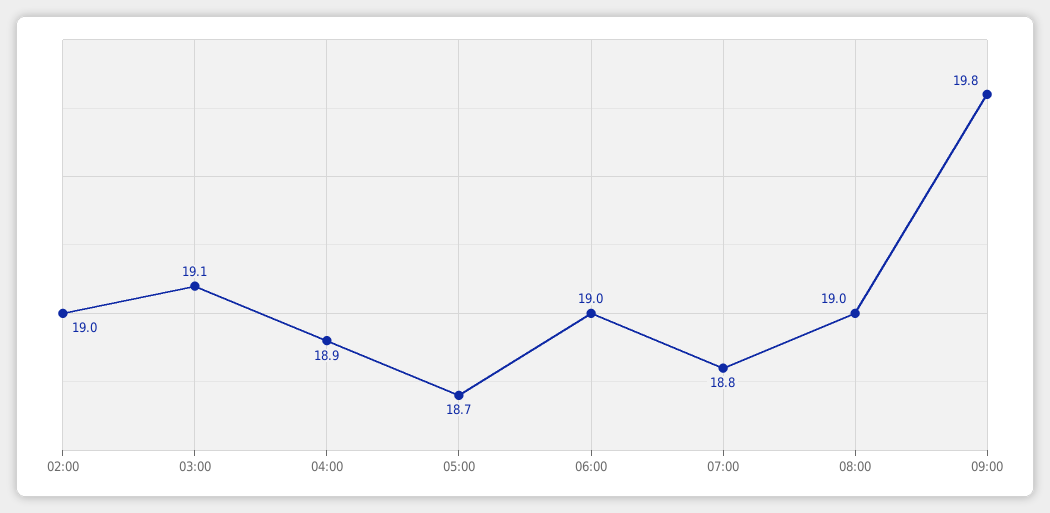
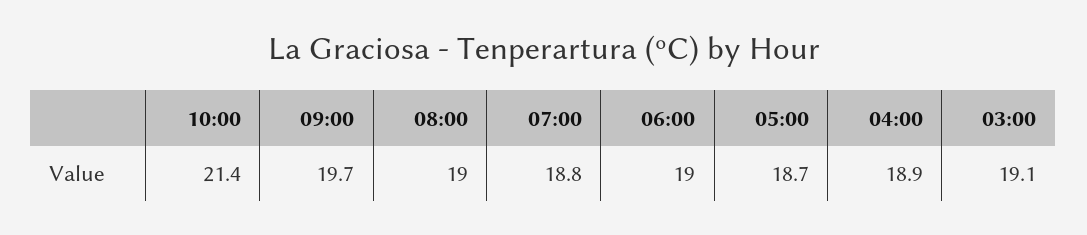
02:00: 19 -> none
09:00: 19.8 -> 19.7
10:00: none -> 21.4

